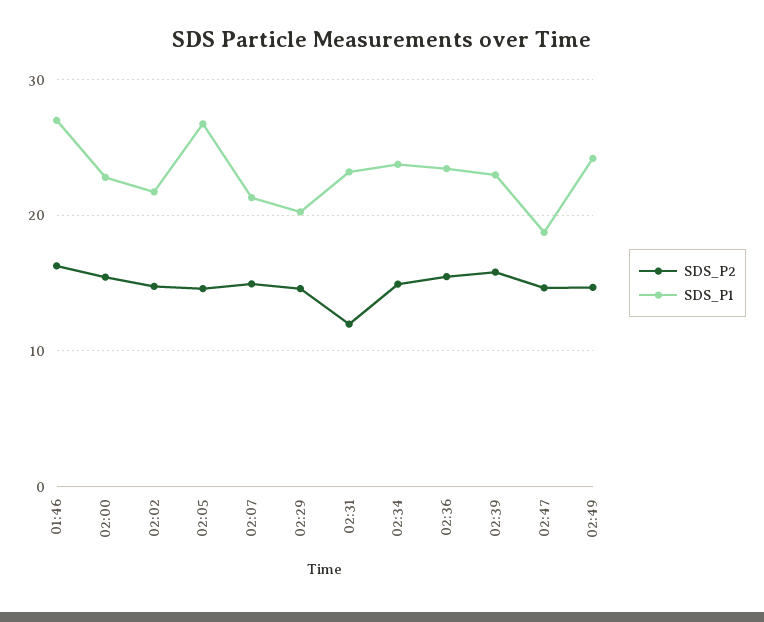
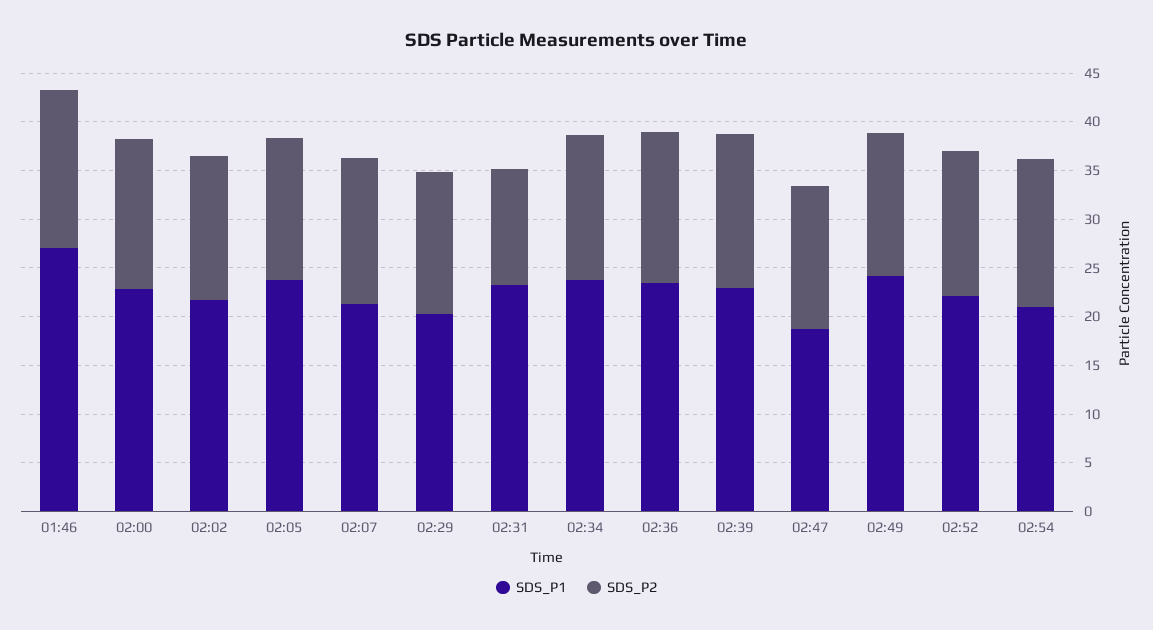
SDS_P1, 02:05: 27 -> 24
SDS_P1, 02:52: none -> 22
SDS_P2, 02:52: none -> 15
SDS_P1, 02:54: none -> 21
SDS_P2, 02:54: none -> 15

